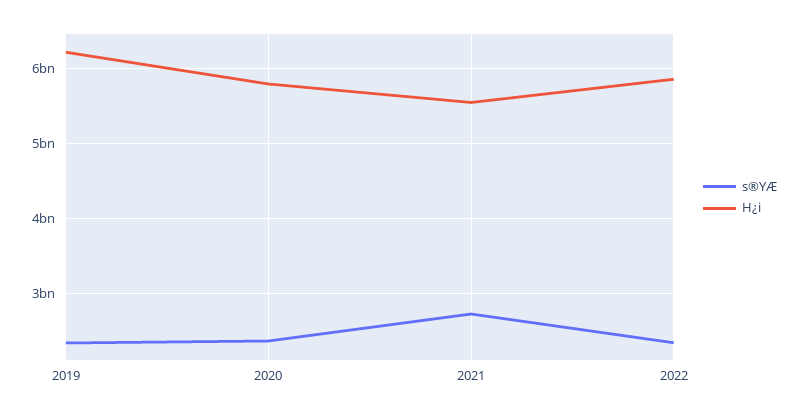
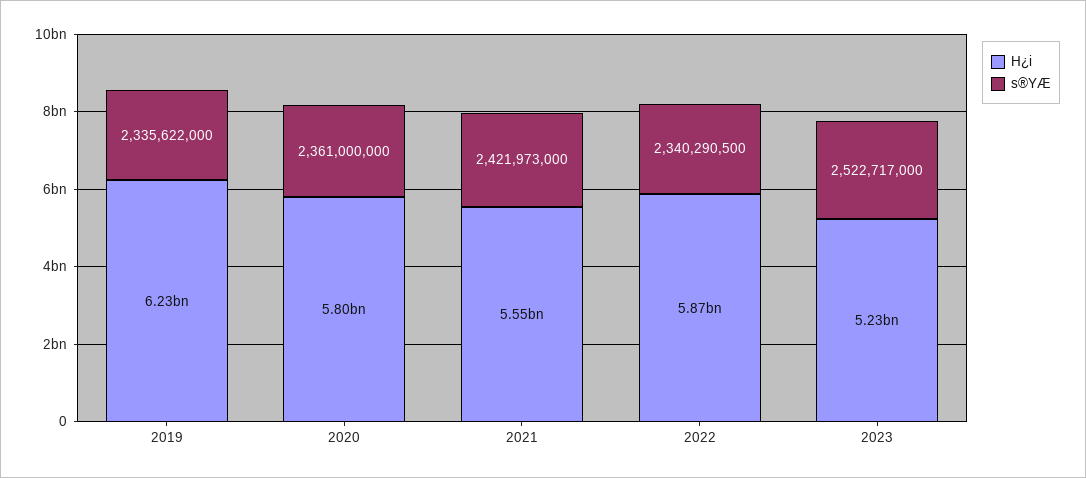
s®YÆ, 2021: 2700000000 -> 2421973000
H¿i, 2023: none -> 5230000000
s®YÆ, 2023: none -> 2522717000

